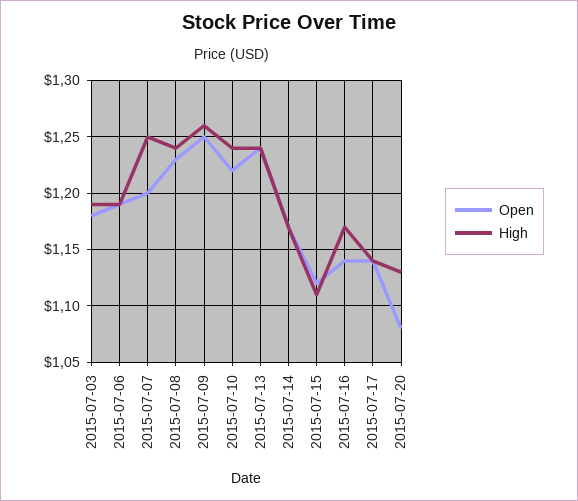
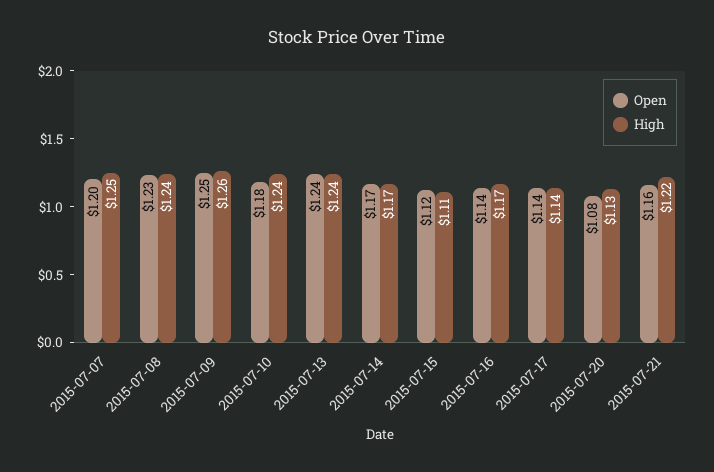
Open, 2015-07-03: 1.18 -> none
High, 2015-07-03: 1.19 -> none
Open, 2015-07-06: 1.19 -> none
High, 2015-07-06: 1.19 -> none
Open, 2015-07-10: 1.22 -> 1.18
Open, 2015-07-21: none -> 1.16
High, 2015-07-21: none -> 1.22

